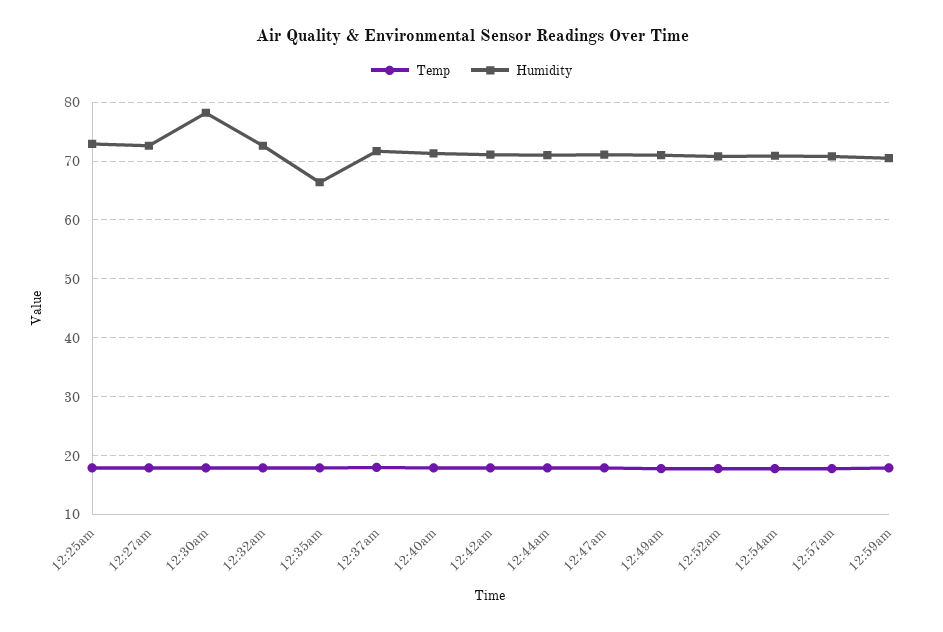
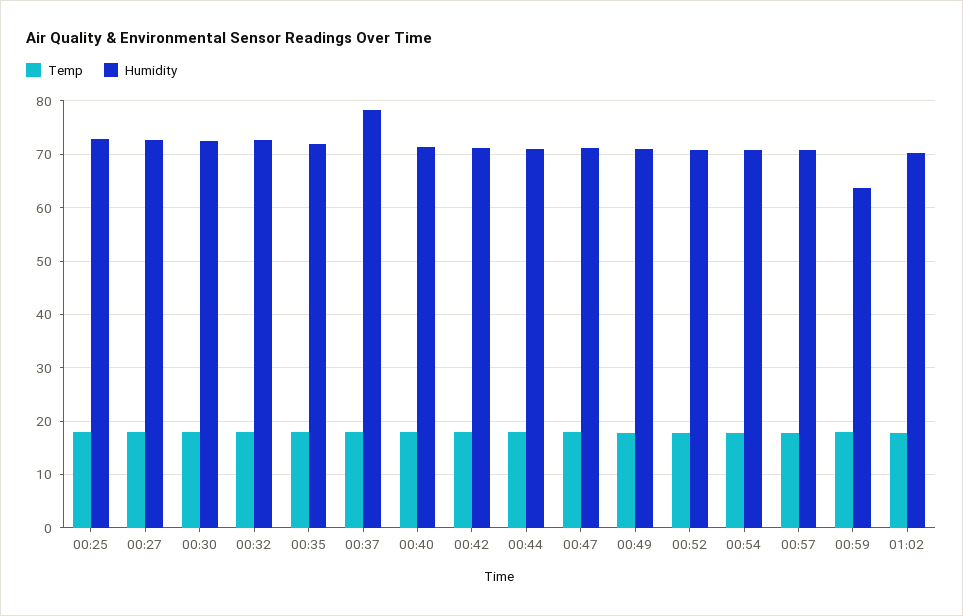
Humidity, 12:30am: 78 -> 72
Humidity, 12:35am: 66 -> 72
Humidity, 12:37am: 72 -> 78
Humidity, 12:59am: 70 -> 64
Temp, 01:02: none -> 18
Humidity, 01:02: none -> 70

